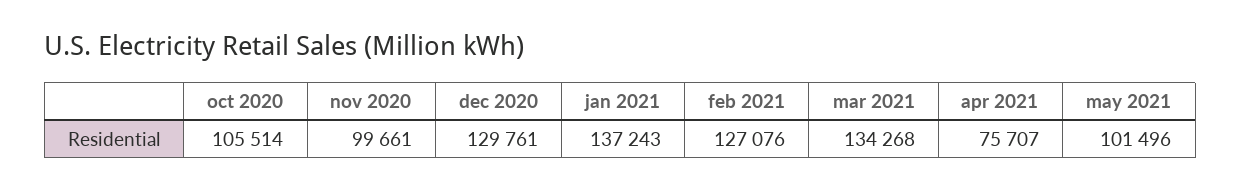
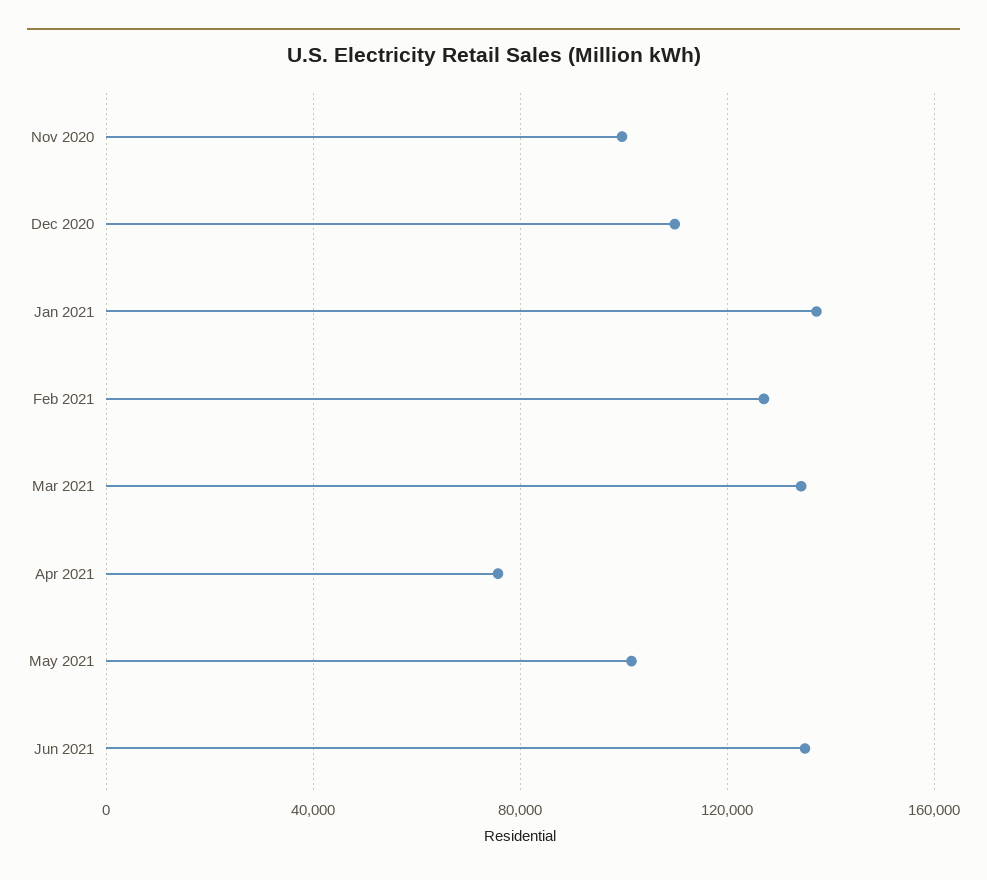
oct 2020: 105514 -> none
dec 2020: 129761 -> 110000
Jun 2021: none -> 135000

